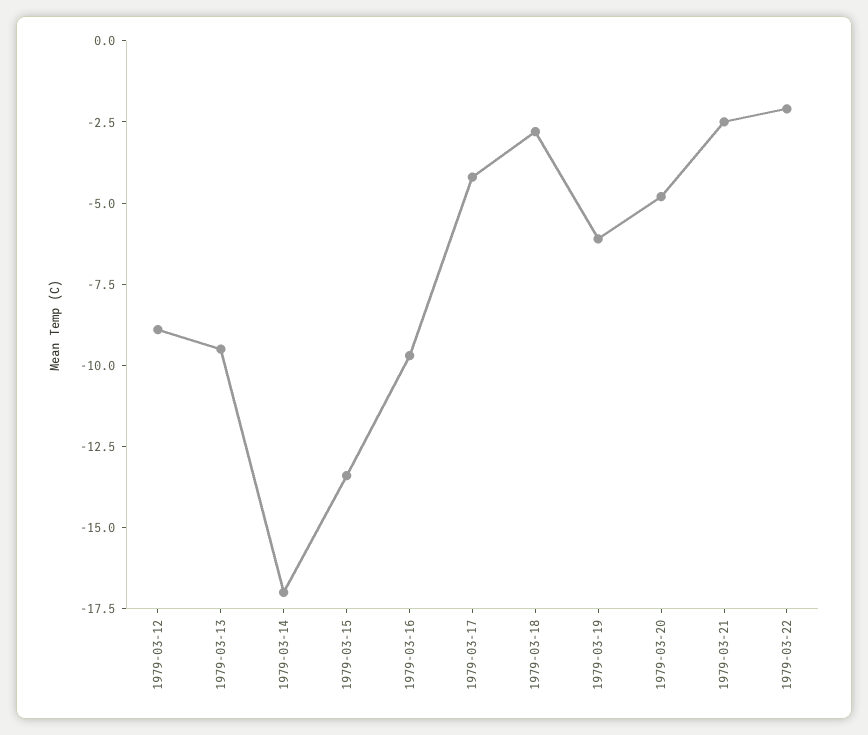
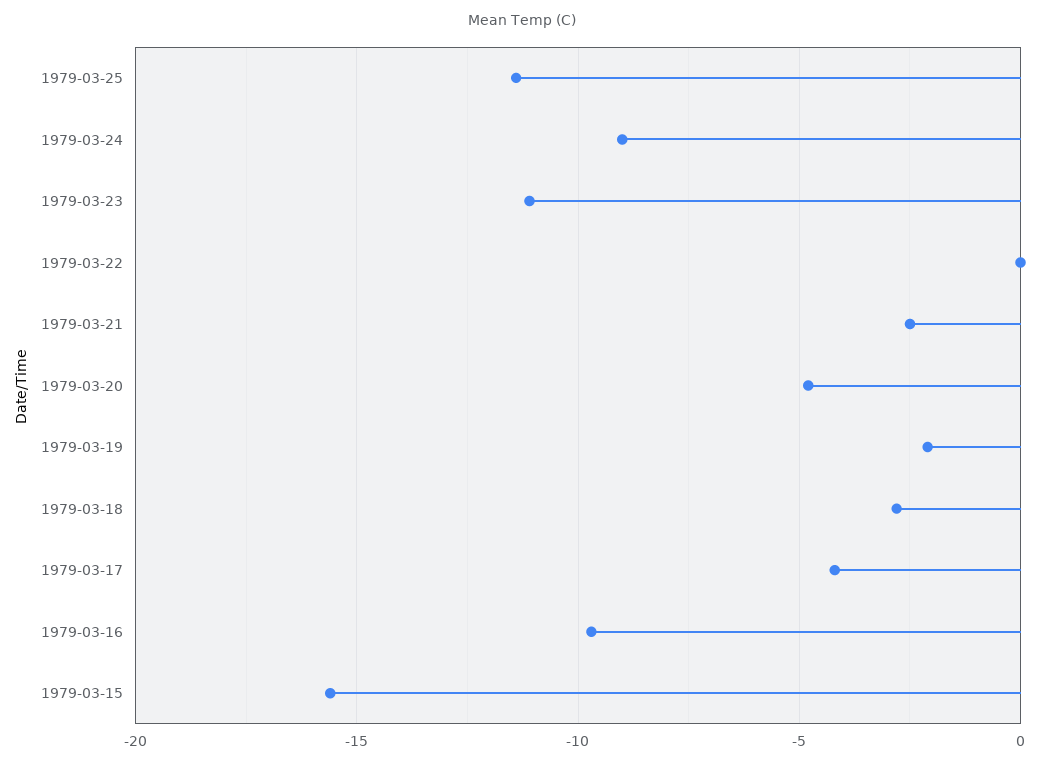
1979-03-12: -9 -> none
1979-03-13: -9.5 -> none
1979-03-14: -17 -> none
1979-03-15: -13.5 -> -15.5
1979-03-19: -6 -> -2
1979-03-22: -2 -> 0
1979-03-25: none -> -11.5
1979-03-24: none -> -9
1979-03-23: none -> -11

